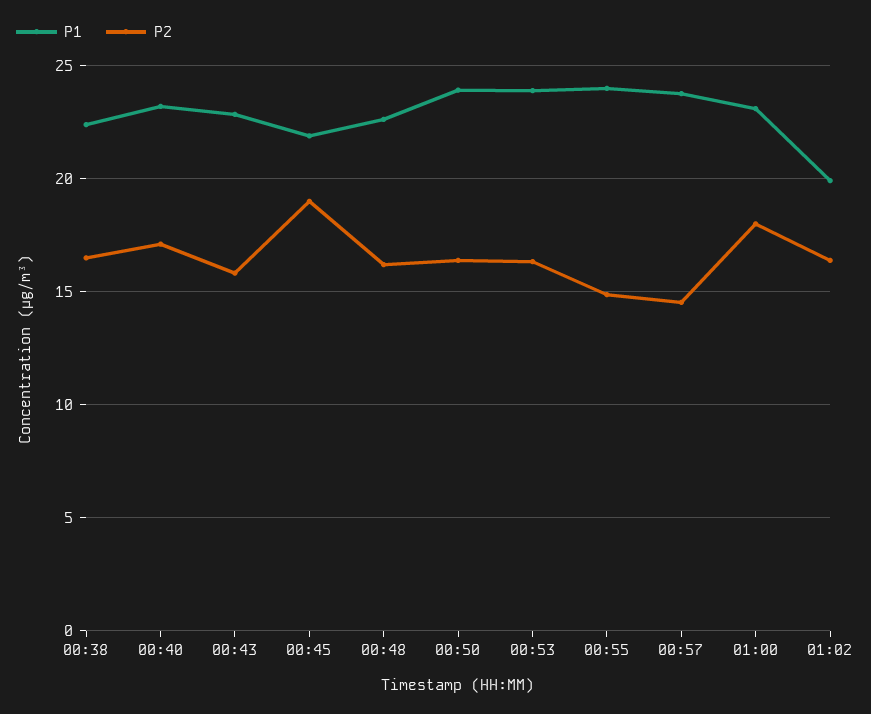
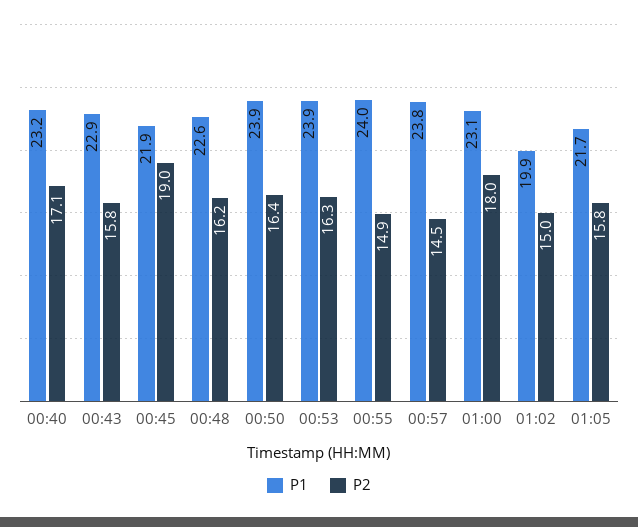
P1, 00:38: 22.5 -> none
P2, 00:38: 16.5 -> none
P2, 01:02: 16.5 -> 15
P1, 01:05: none -> 21.7
P2, 01:05: none -> 15.8

